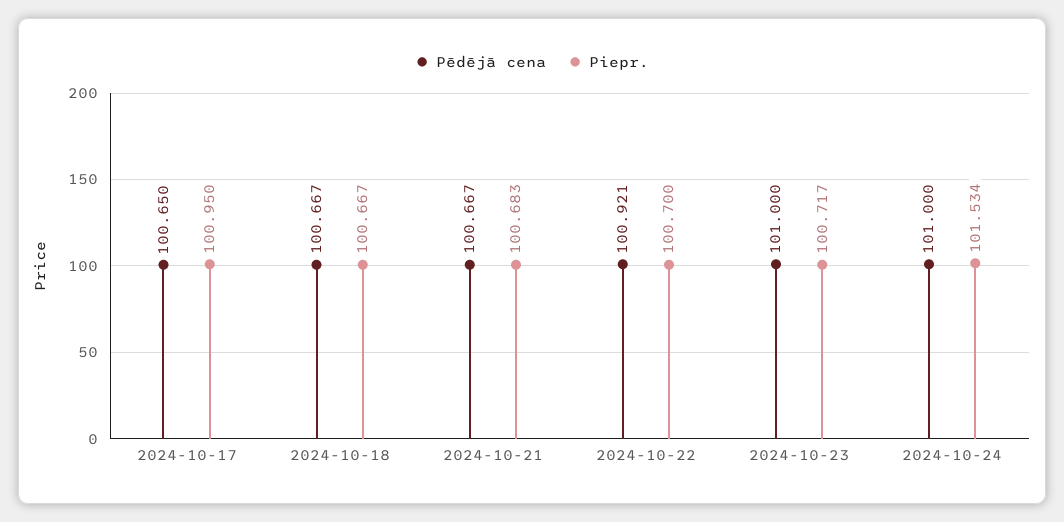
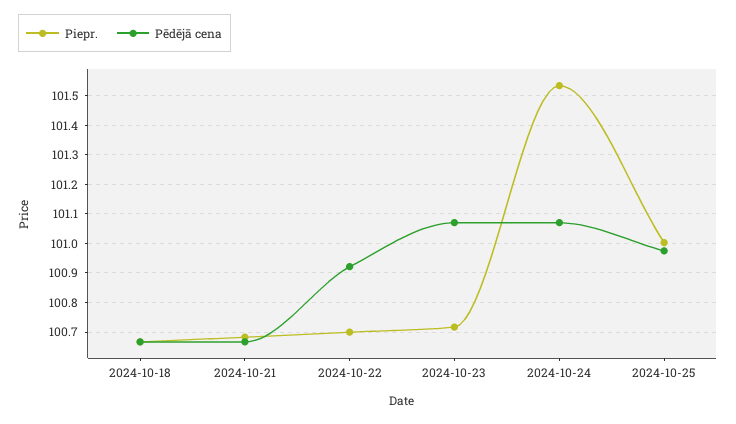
Pēdējā cena, 2024-10-17: 100.65 -> none
Piepr., 2024-10-17: 100.95 -> none
Pēdējā cena, 2024-10-23: 101 -> 101.075
Pēdējā cena, 2024-10-24: 101 -> 101.075
Piepr., 2024-10-25: none -> 101
Pēdējā cena, 2024-10-25: none -> 100.975

